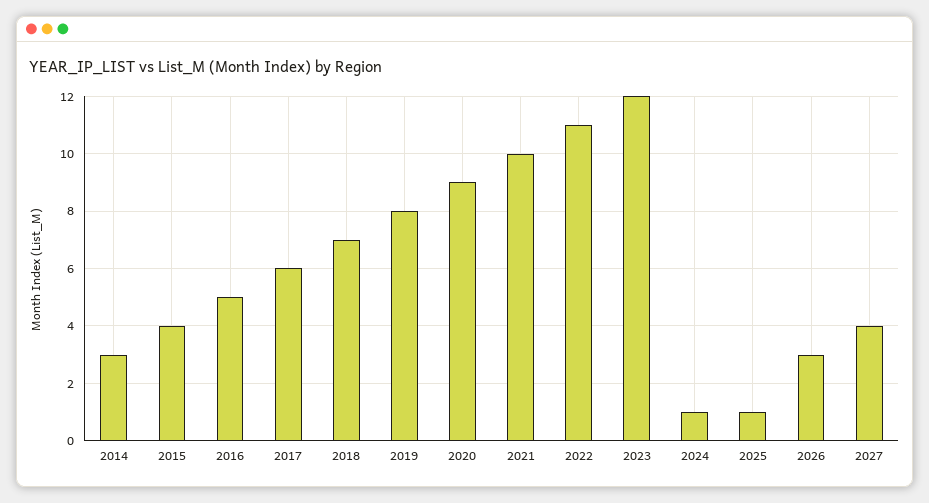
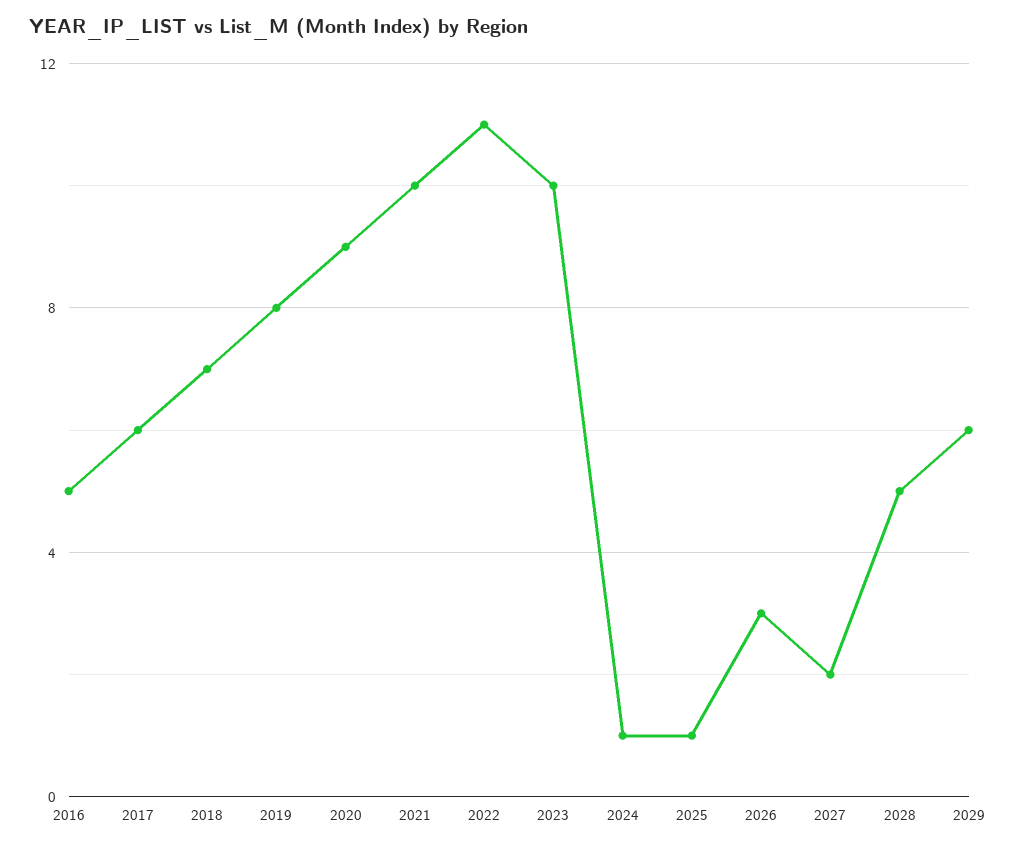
2014: 3 -> none
2015: 4 -> none
2023: 12 -> 10
2027: 4 -> 2
2028: none -> 5
2029: none -> 6

